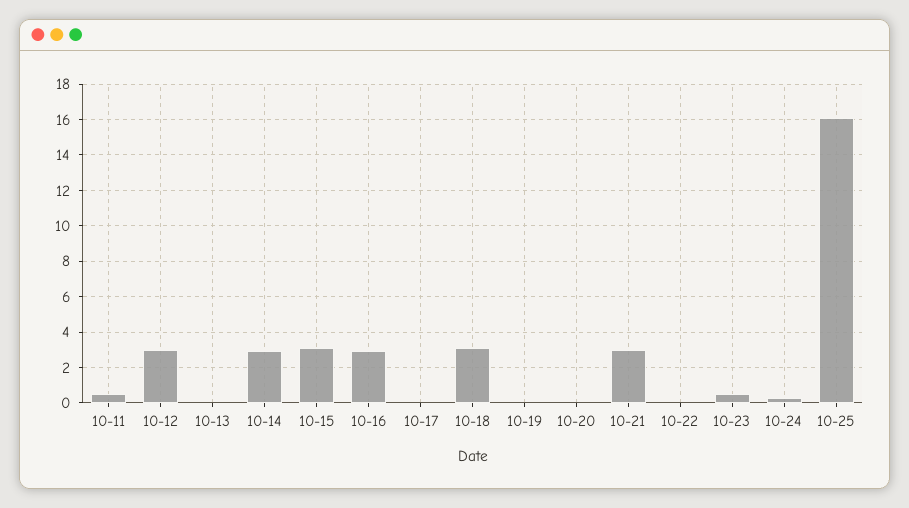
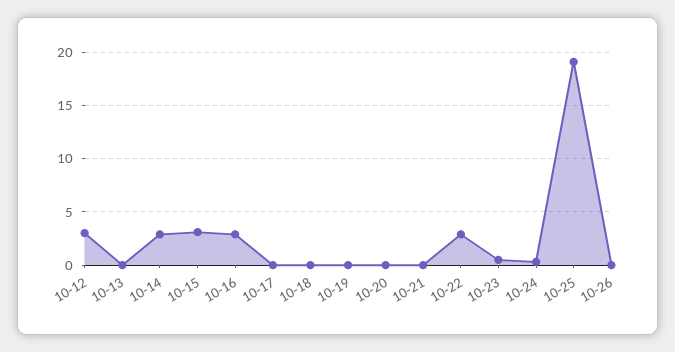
10-11: 0.5 -> none
10-18: 3 -> 0
10-21: 3 -> 0
10-22: 0 -> 3
10-25: 16 -> 19
10-26: none -> 0

